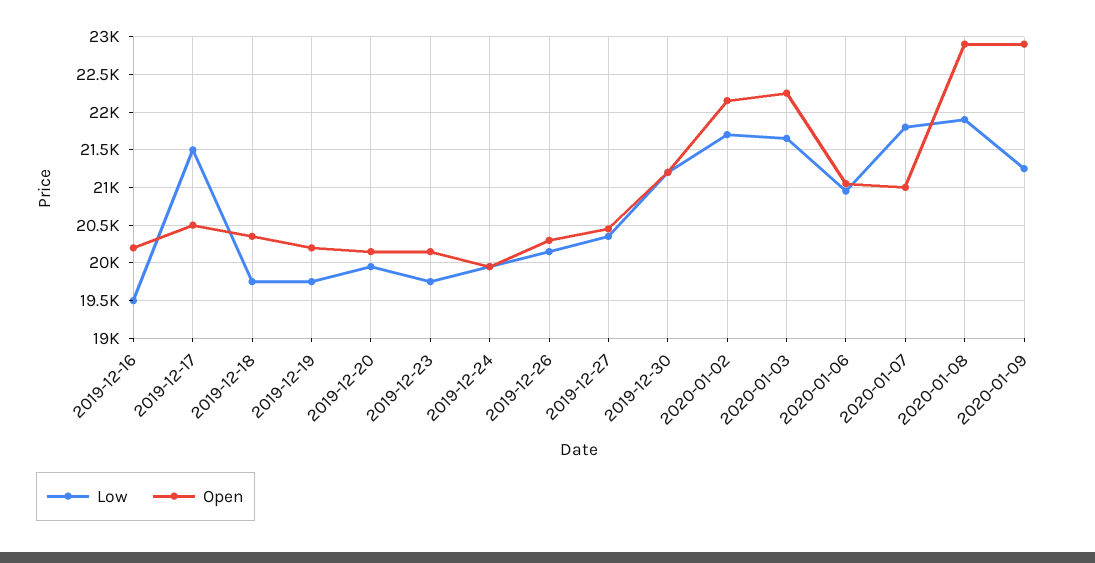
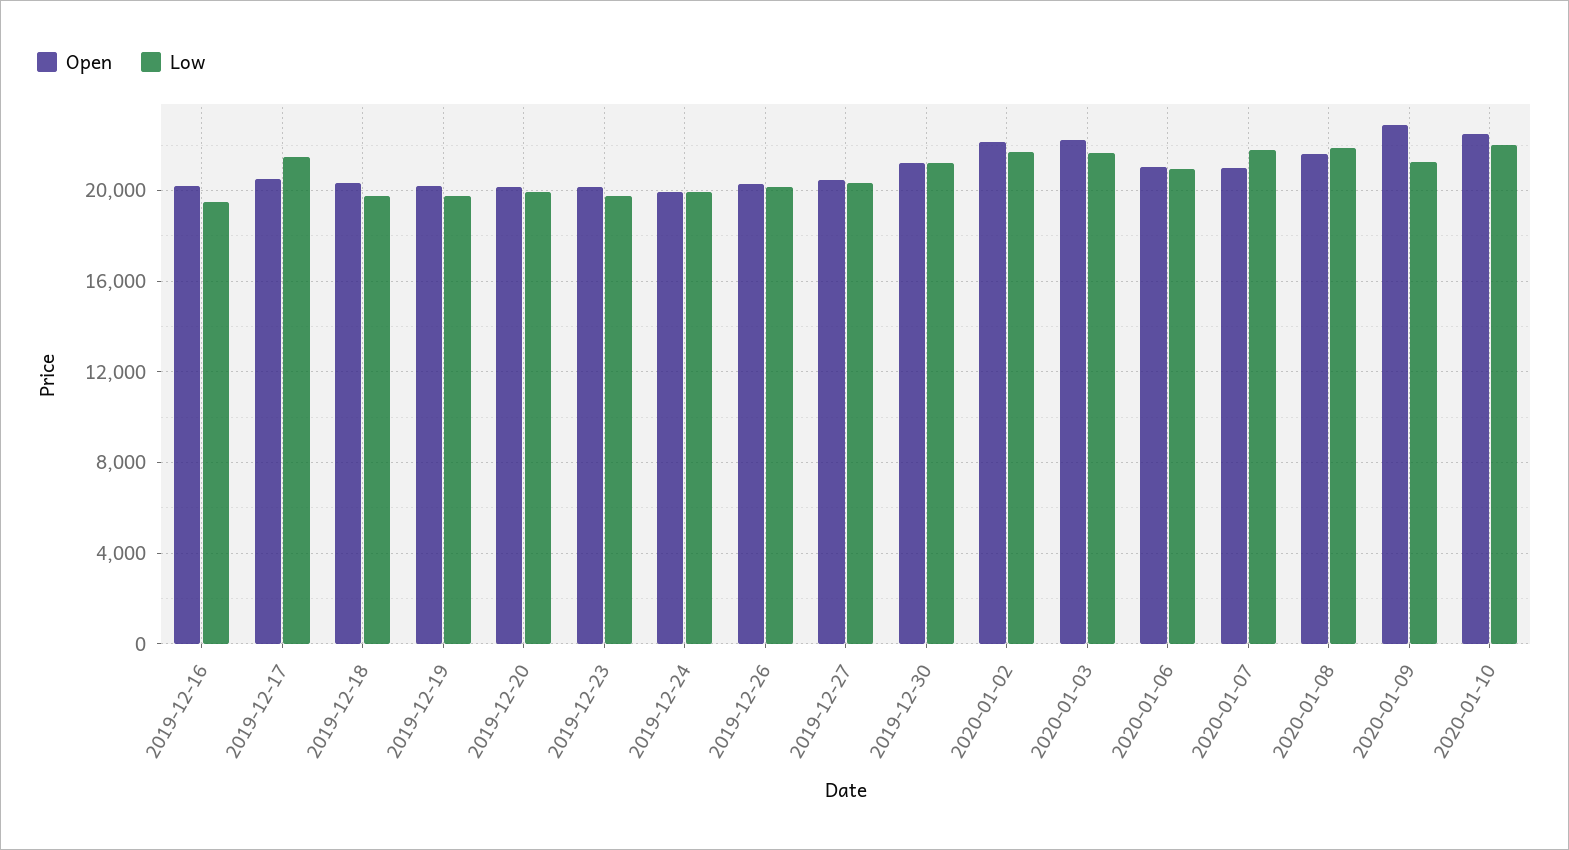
Open, 2020-01-08: 22900 -> 21500
Open, 2020-01-10: none -> 22500
Low, 2020-01-10: none -> 22000

